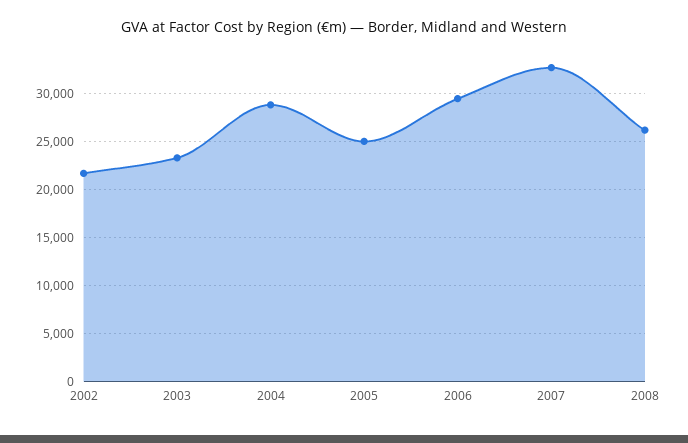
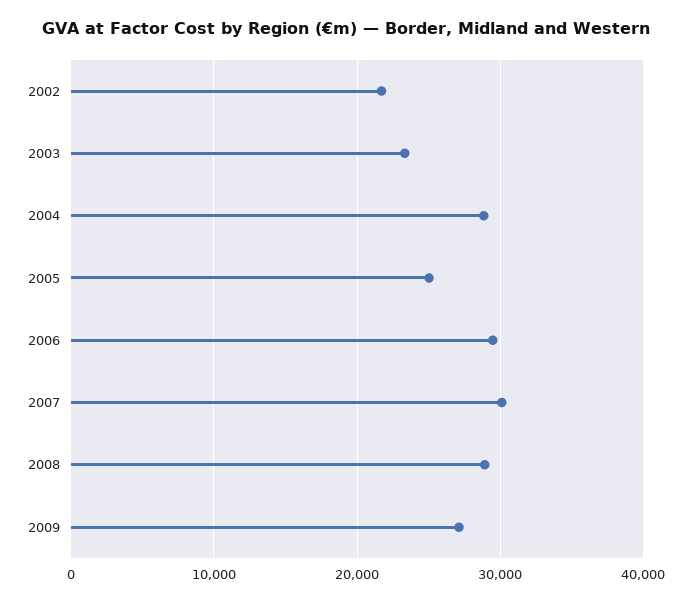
2007: 33000 -> 30000
2008: 26000 -> 29000
2009: none -> 27000

